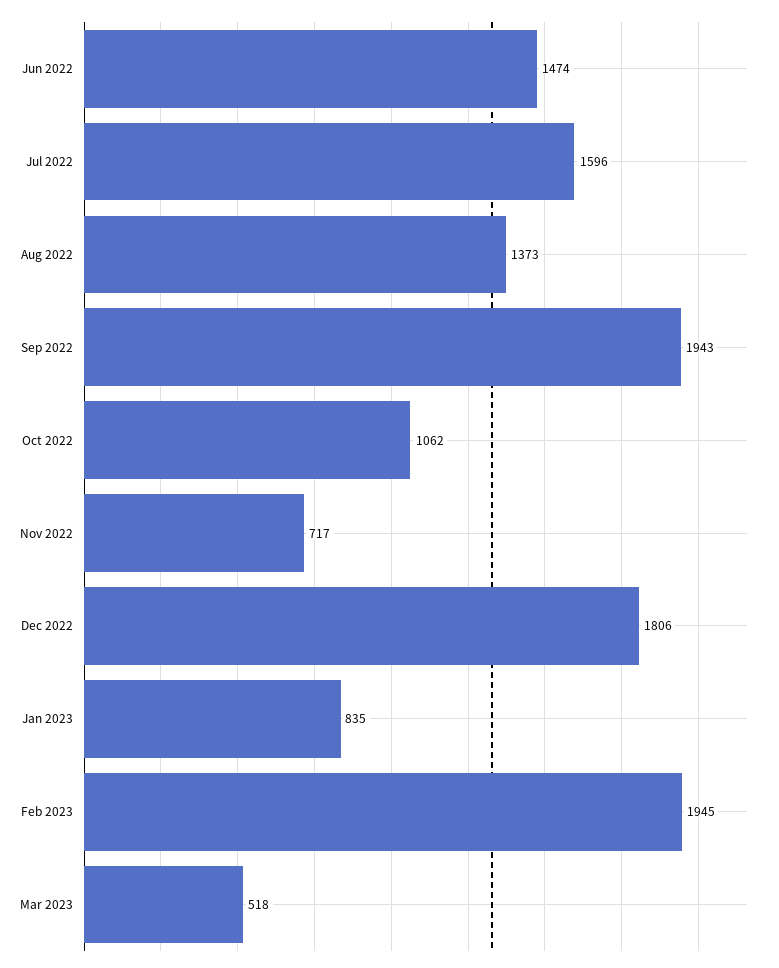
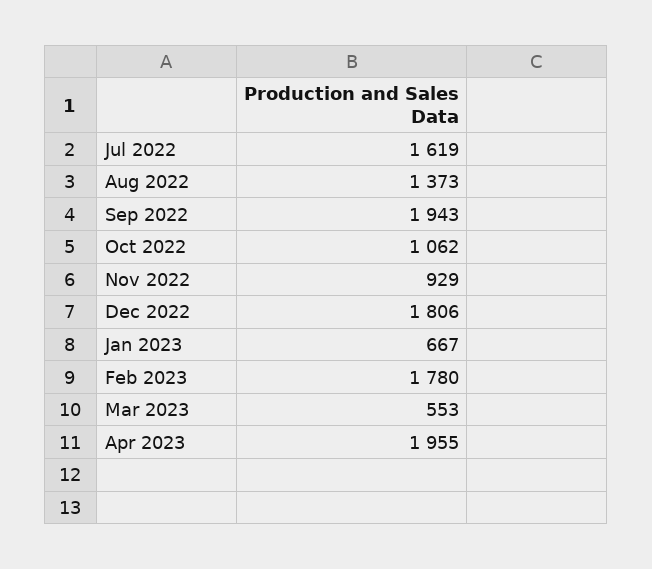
Jun 2022: 1474 -> none
Jul 2022: 1596 -> 1619
Nov 2022: 717 -> 929
Jan 2023: 835 -> 667
Feb 2023: 1945 -> 1780
Mar 2023: 518 -> 553
Apr 2023: none -> 1955

